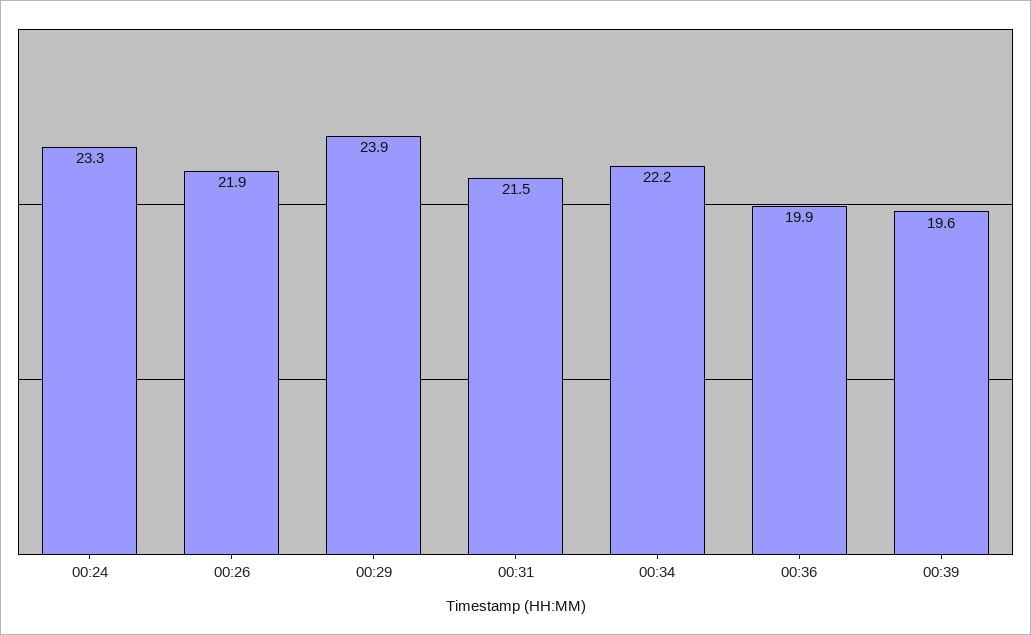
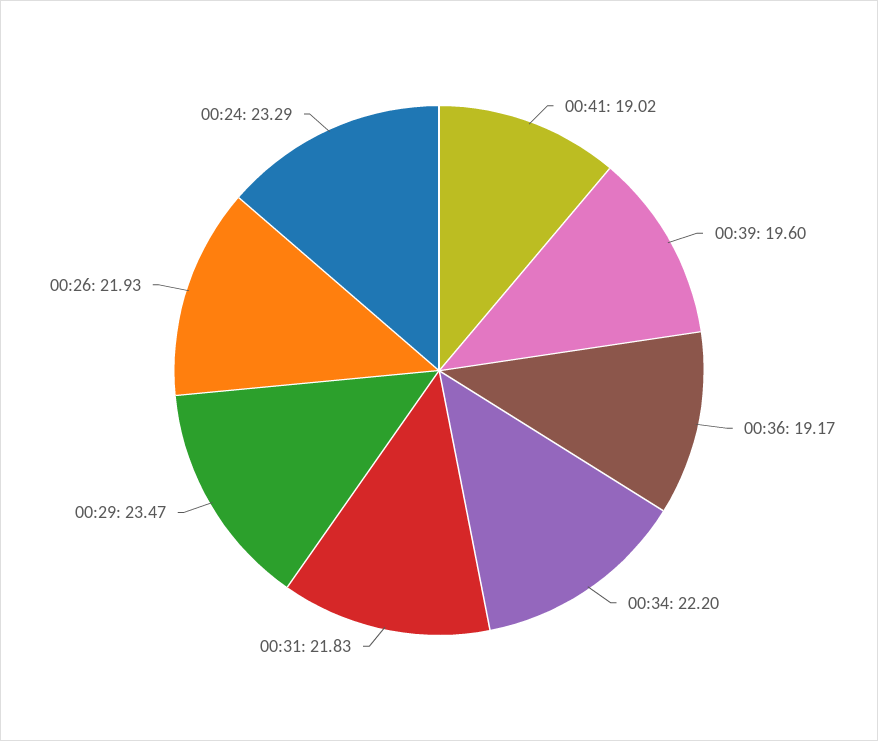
00:29: 23.9 -> 23.47
00:31: 21.5 -> 21.83
00:36: 19.9 -> 19.17
00:41: none -> 19.02

